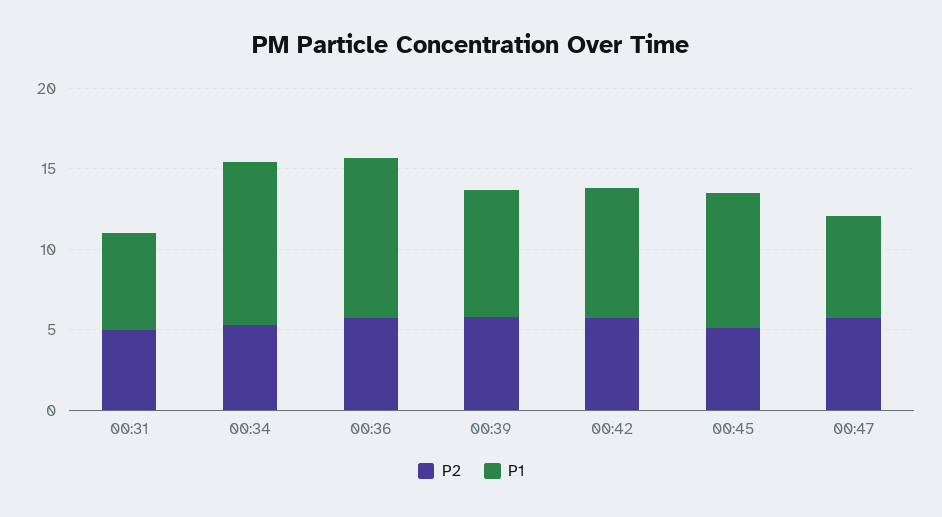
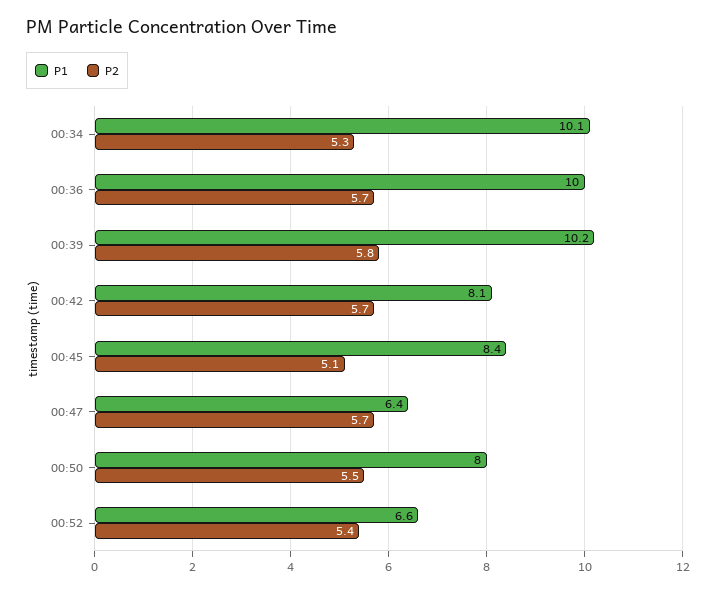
P2, 00:31: 5 -> none
P1, 00:31: 6 -> none
P1, 00:39: 8 -> 10.2
P1, 00:50: none -> 8
P2, 00:50: none -> 5.5
P1, 00:52: none -> 6.6
P2, 00:52: none -> 5.4

